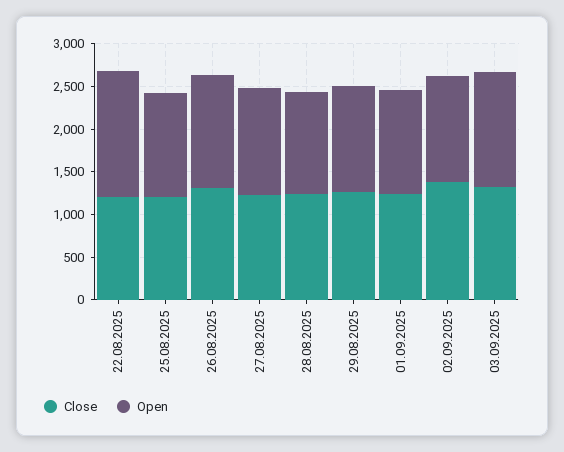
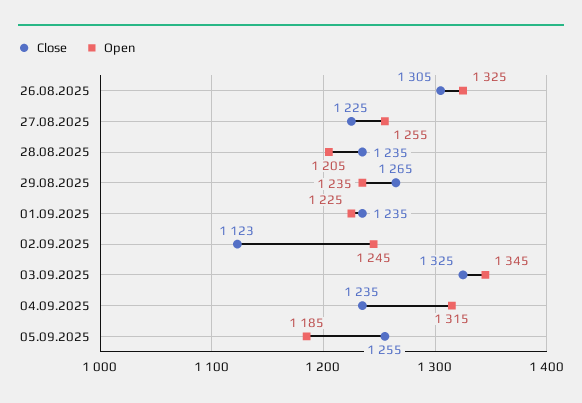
Close, 22.08.2025: 1200 -> none
Open, 22.08.2025: 1500 -> none
Close, 25.08.2025: 1200 -> none
Open, 25.08.2025: 1200 -> none
Close, 02.09.2025: 1400 -> 1123
Close, 04.09.2025: none -> 1235
Open, 04.09.2025: none -> 1315
Close, 05.09.2025: none -> 1255
Open, 05.09.2025: none -> 1185

